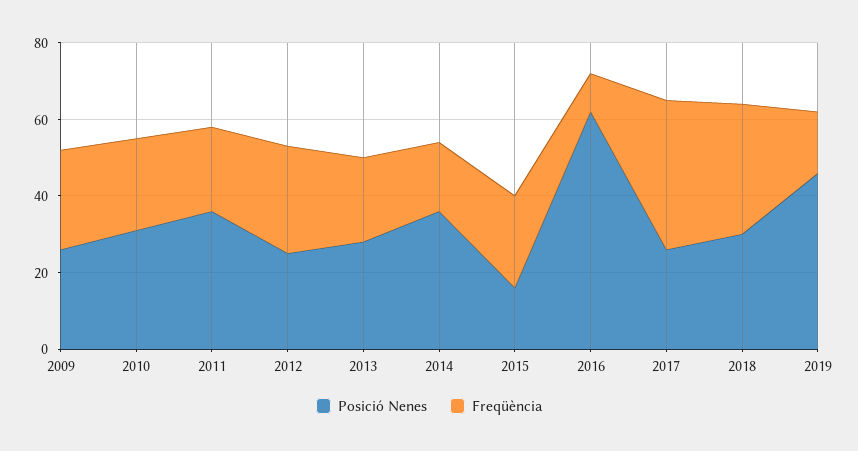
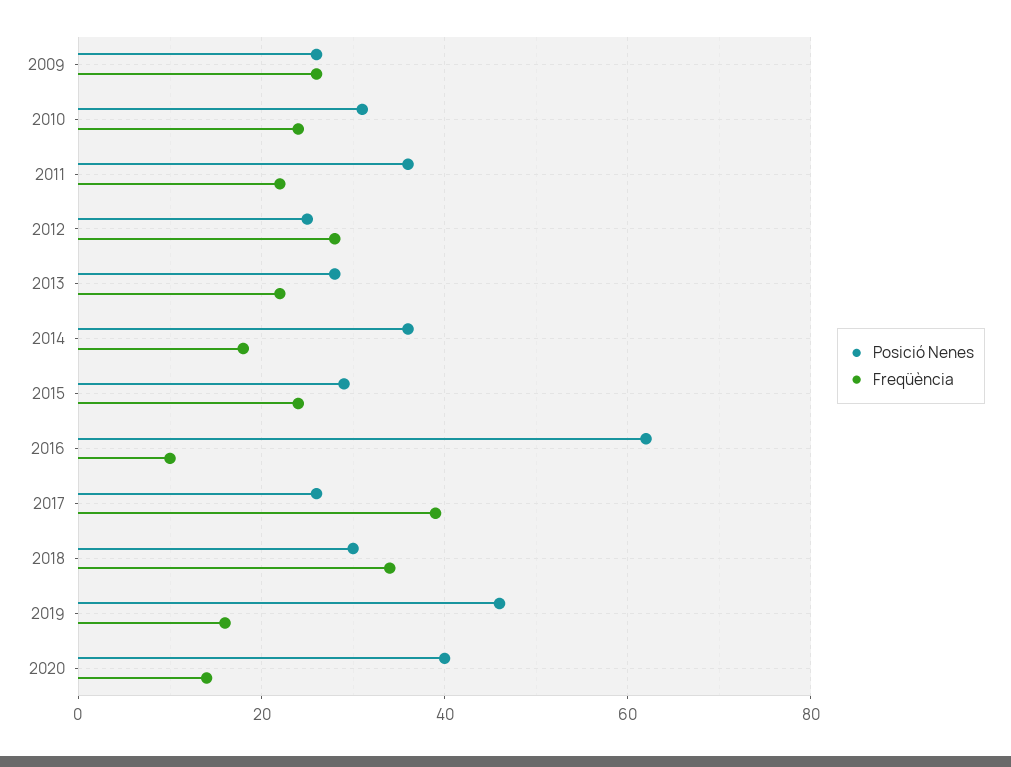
Posició Nenes, 2015: 15 -> 30
Posició Nenes, 2020: none -> 40
Freqüència, 2020: none -> 15

